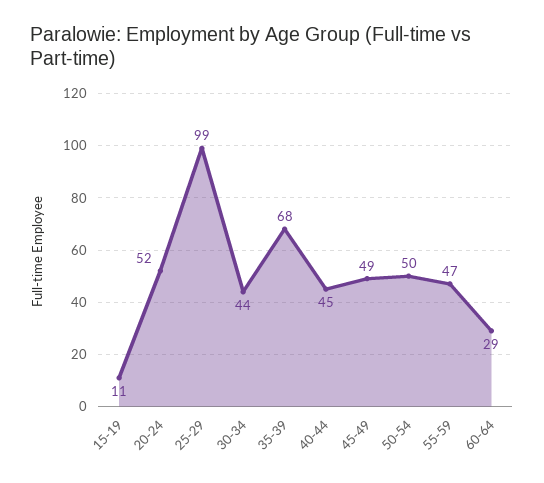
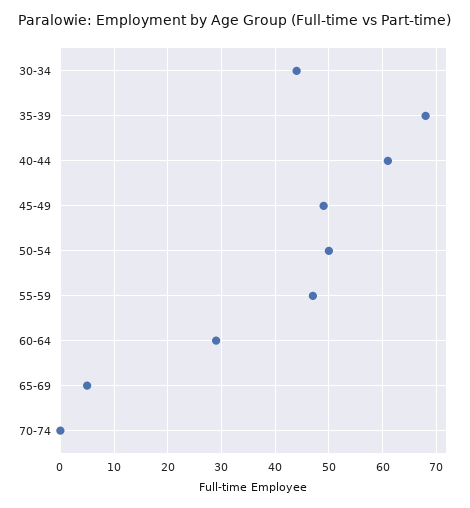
15-19: 11 -> none
20-24: 52 -> none
25-29: 99 -> none
40-44: 45 -> 60
65-69: none -> 5
70-74: none -> 0

